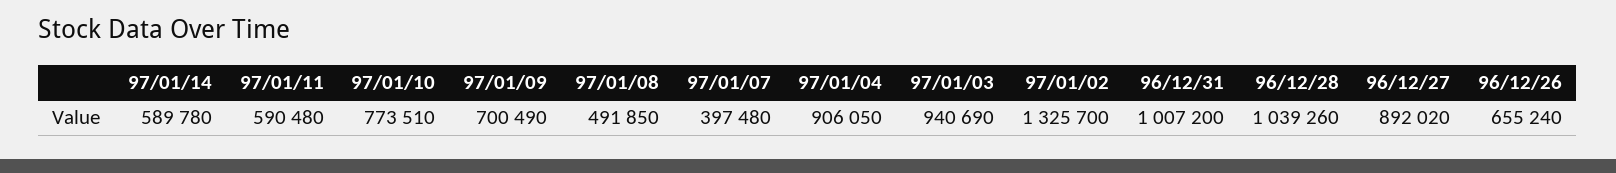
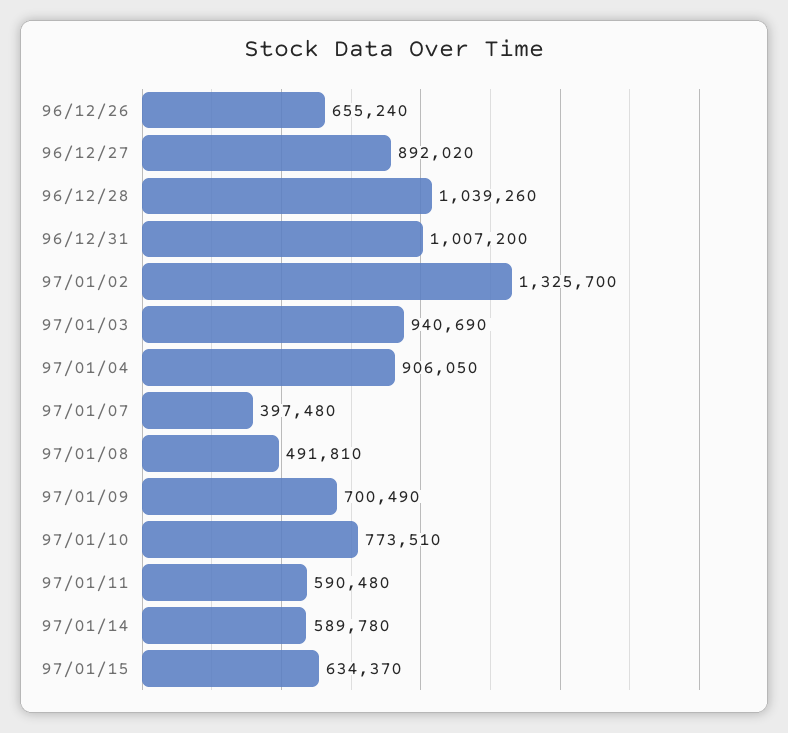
97/01/08: 491850 -> 491810
97/01/15: none -> 634370

